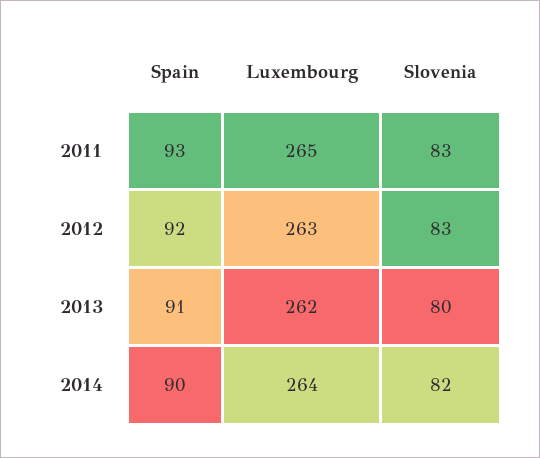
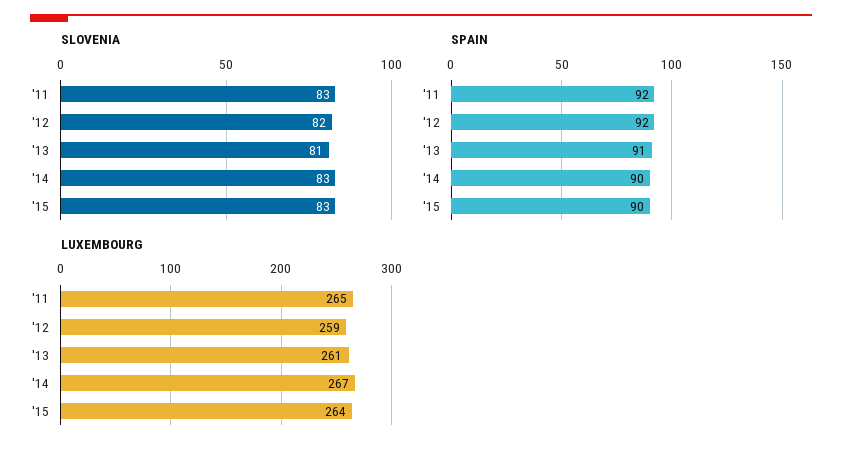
Spain, 2011: 93 -> 92
Luxembourg, 2012: 263 -> 259
Slovenia, 2012: 83 -> 82
Luxembourg, 2013: 262 -> 261
Slovenia, 2013: 80 -> 81
Luxembourg, 2014: 264 -> 267
Slovenia, 2014: 82 -> 83
Slovenia, '15: none -> 83
Spain, '15: none -> 90
Luxembourg, '15: none -> 264

